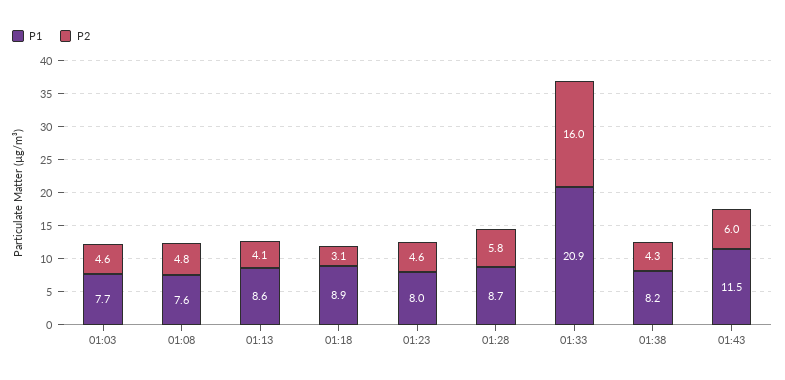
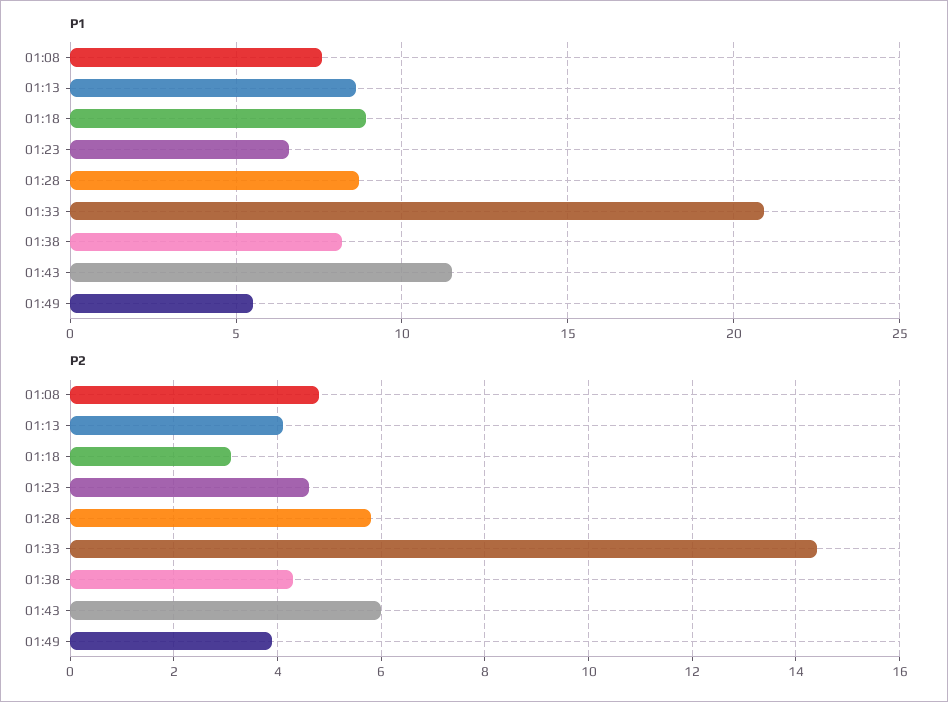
P1, 01:03: 7.7 -> none
P2, 01:03: 4.6 -> none
P1, 01:23: 8 -> 6.5
P2, 01:33: 16 -> 14.5
P1, 01:49: none -> 5.5
P2, 01:49: none -> 4

